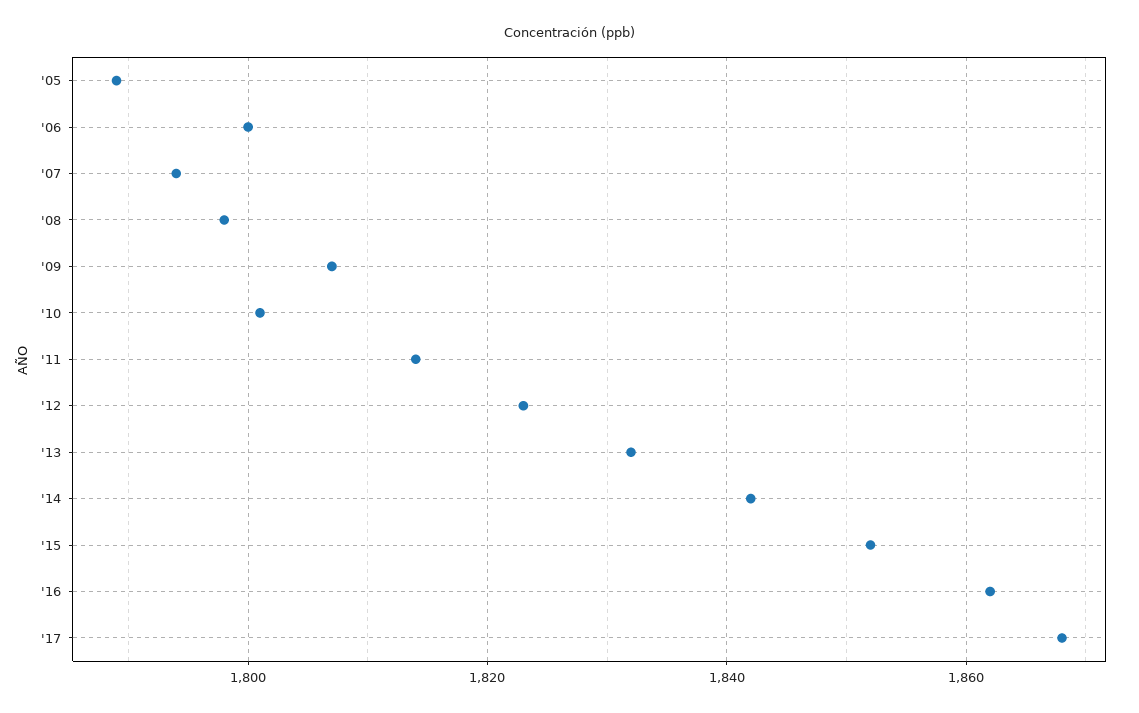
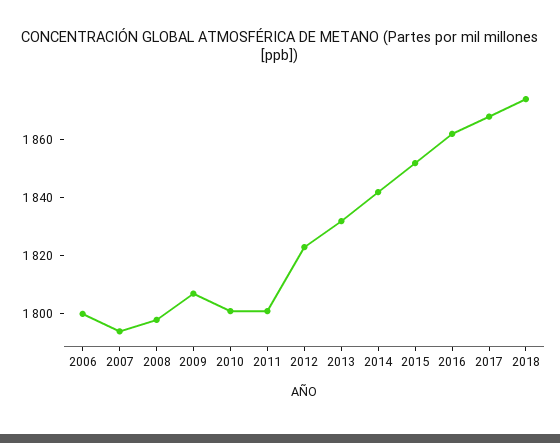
'05: 1790 -> none
'11: 1815 -> 1800
2018: none -> 1875

